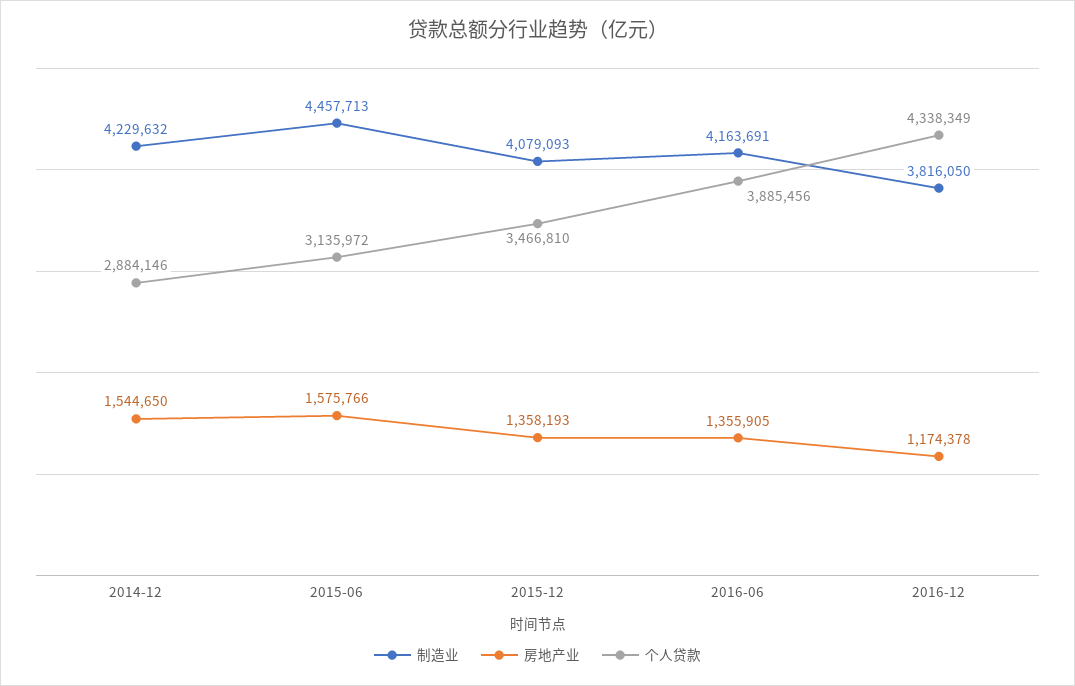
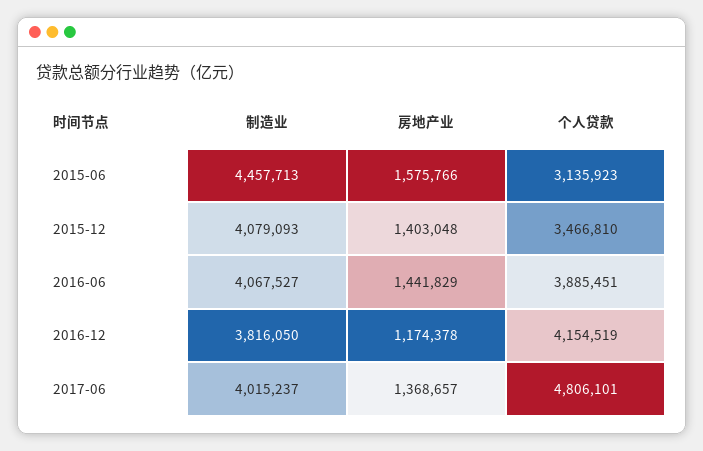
制造业, 2014-12: 4229632 -> none
房地产业, 2014-12: 1544650 -> none
个人贷款, 2014-12: 2884146 -> none
个人贷款, 2015-06: 3135972 -> 3135923
房地产业, 2015-12: 1358193 -> 1403048
制造业, 2016-06: 4163691 -> 4067527
房地产业, 2016-06: 1355905 -> 1441829
个人贷款, 2016-06: 3885456 -> 3885451
个人贷款, 2016-12: 4338349 -> 4154519
制造业, 2017-06: none -> 4015237
房地产业, 2017-06: none -> 1368657
个人贷款, 2017-06: none -> 4806101

